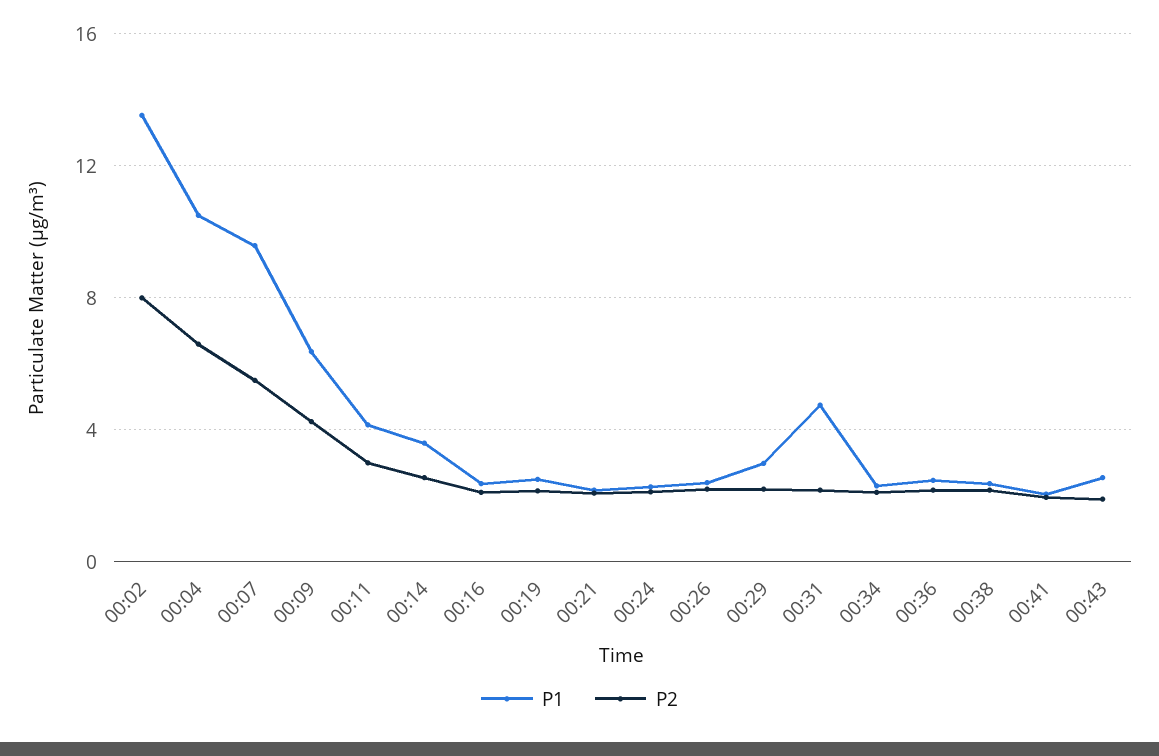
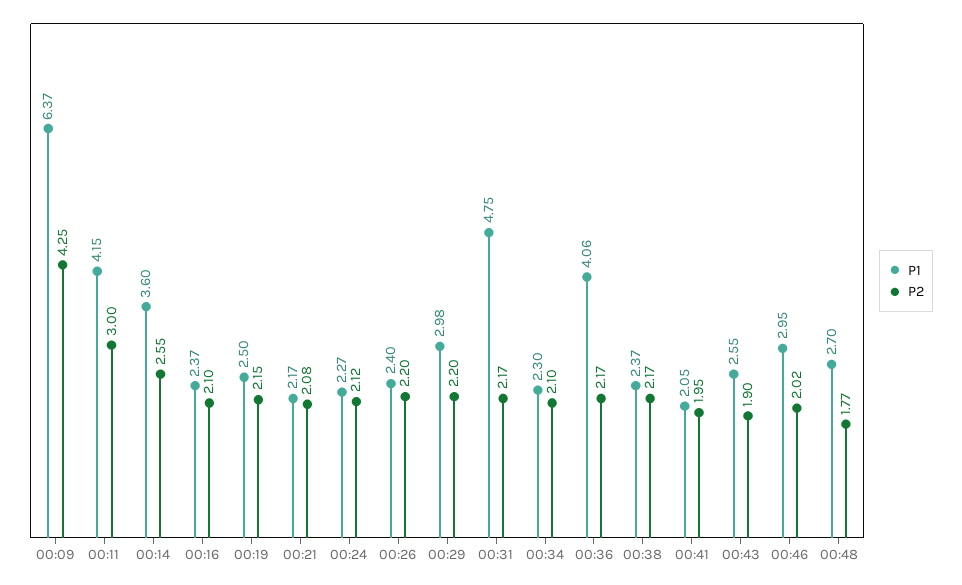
P1, 00:02: 13.5 -> none
P2, 00:02: 8 -> none
P1, 00:04: 10.5 -> none
P2, 00:04: 6.5 -> none
P1, 00:07: 9.5 -> none
P2, 00:07: 5.5 -> none
P1, 00:36: 2.5 -> 4.06
P1, 00:46: none -> 2.95
P2, 00:46: none -> 2.02
P1, 00:48: none -> 2.7
P2, 00:48: none -> 1.77

